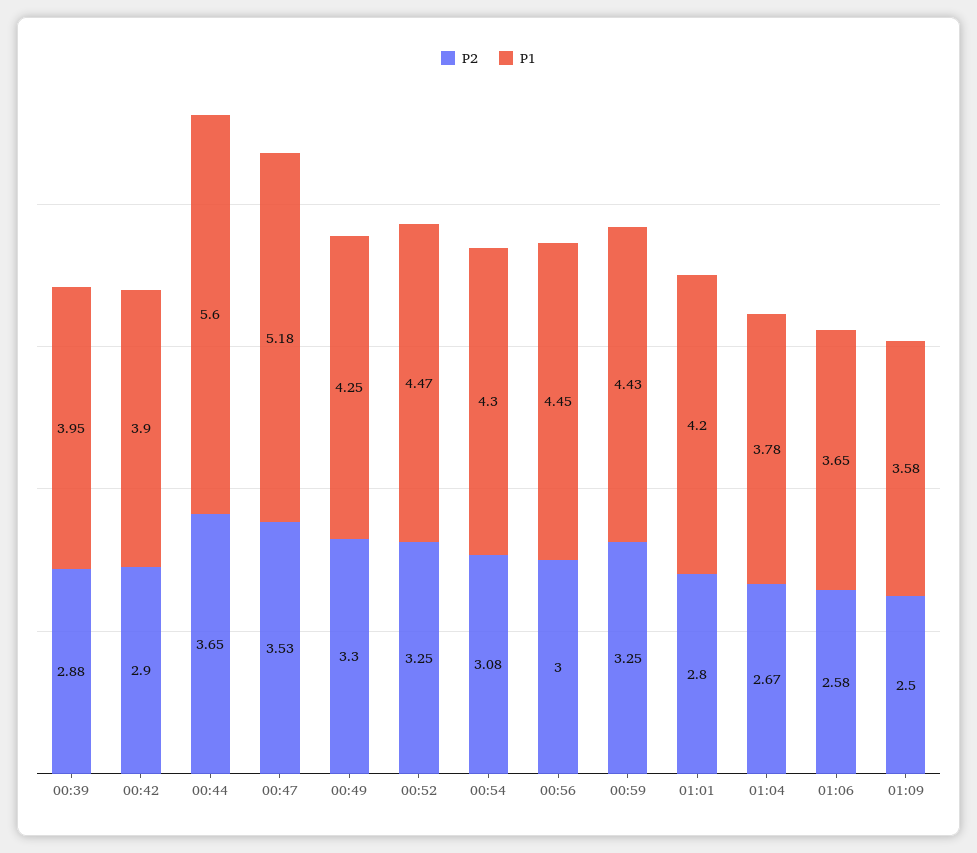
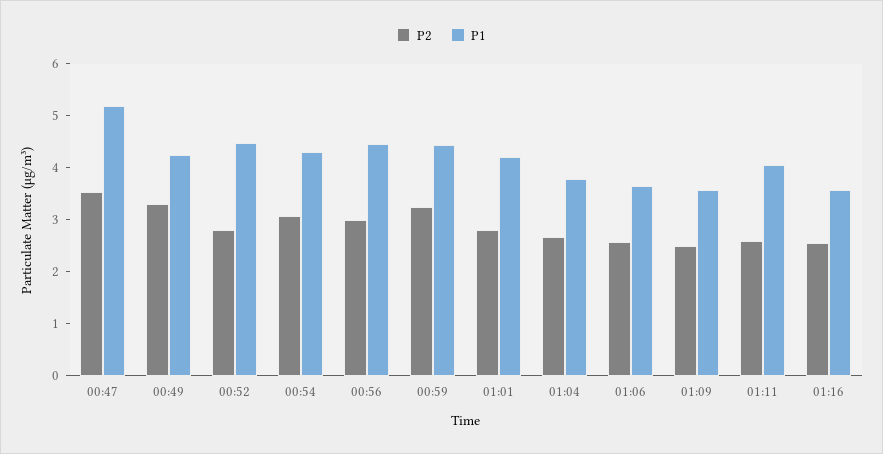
P2, 00:39: 2.88 -> none
P1, 00:39: 3.95 -> none
P2, 00:42: 2.9 -> none
P1, 00:42: 3.9 -> none
P2, 00:44: 3.65 -> none
P1, 00:44: 5.6 -> none
P2, 00:52: 3.25 -> 2.8
P2, 01:11: none -> 2.6
P1, 01:11: none -> 4
P2, 01:16: none -> 2.6
P1, 01:16: none -> 3.6

